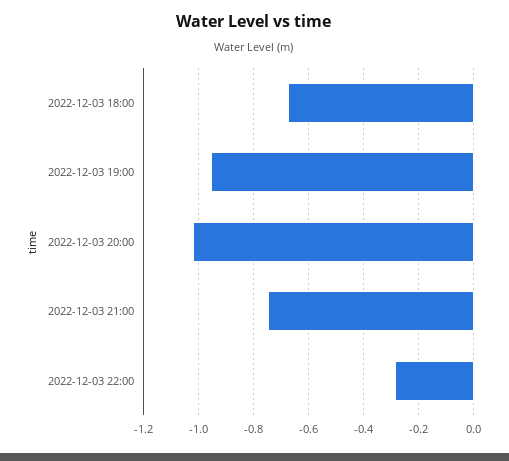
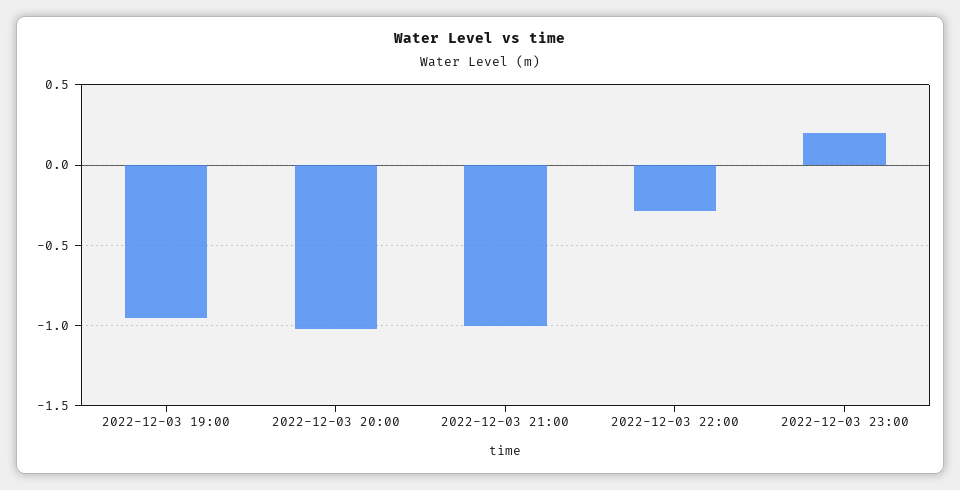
2022-12-03 18:00: -0.675 -> none
2022-12-03 21:00: -0.75 -> -1
2022-12-03 23:00: none -> 0.2

